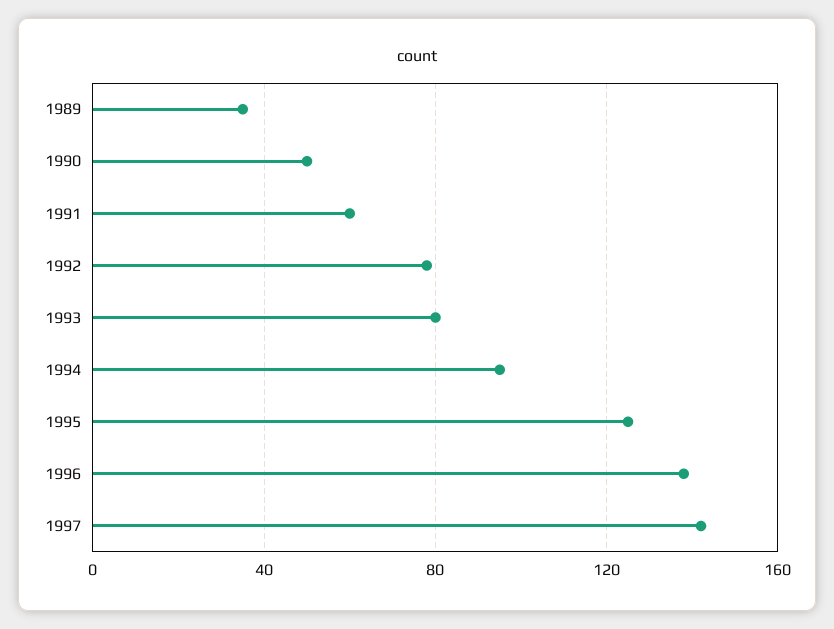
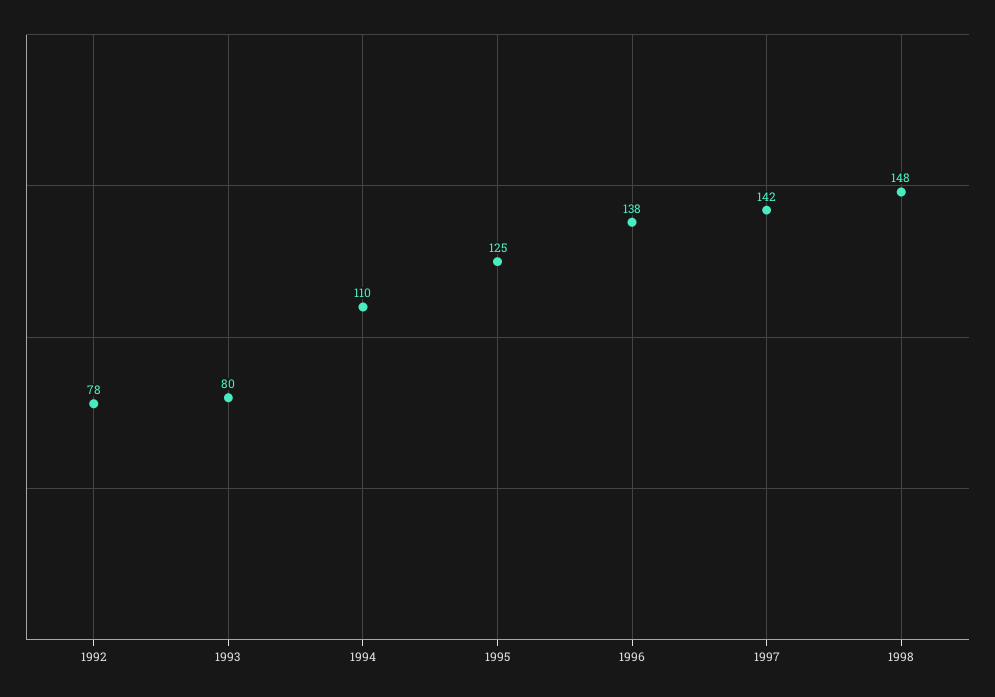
1989: 35 -> none
1990: 50 -> none
1991: 60 -> none
1994: 95 -> 110
1998: none -> 148

